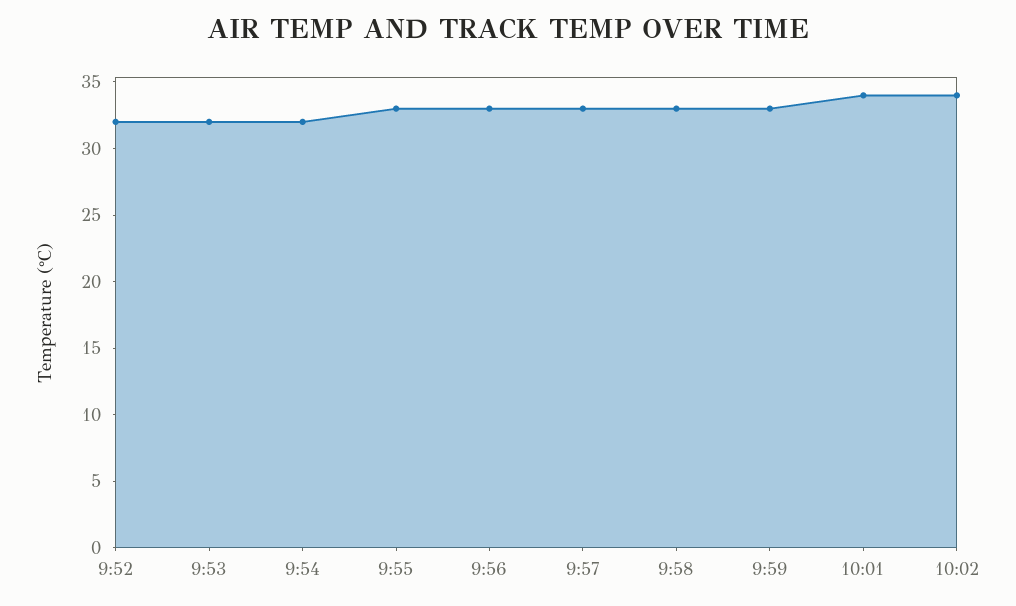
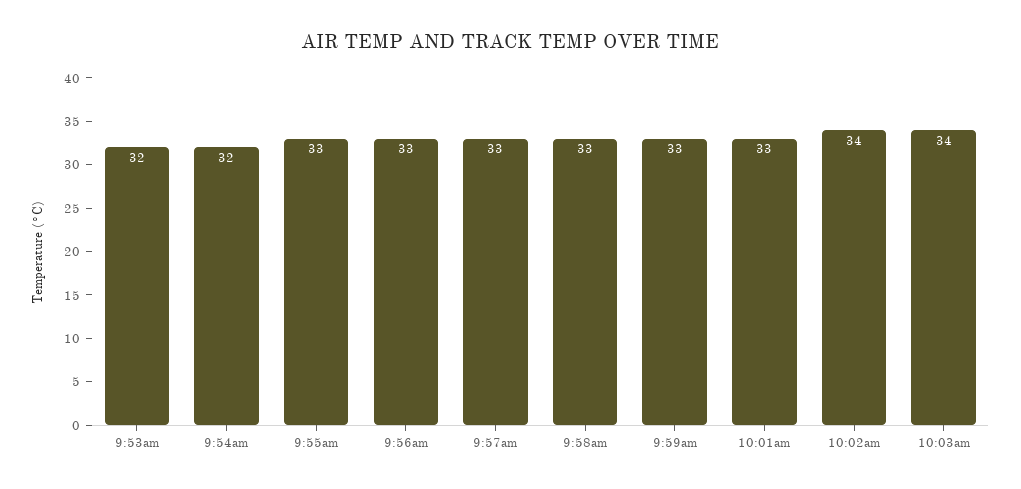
9:52: 32 -> none
10:01: 34 -> 33
10:03am: none -> 34

